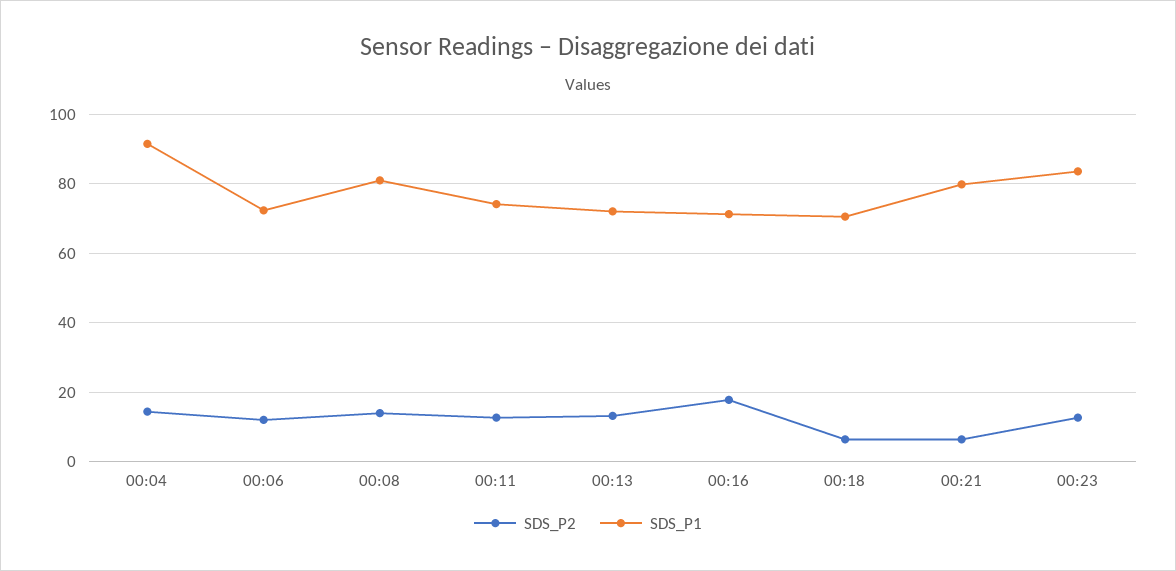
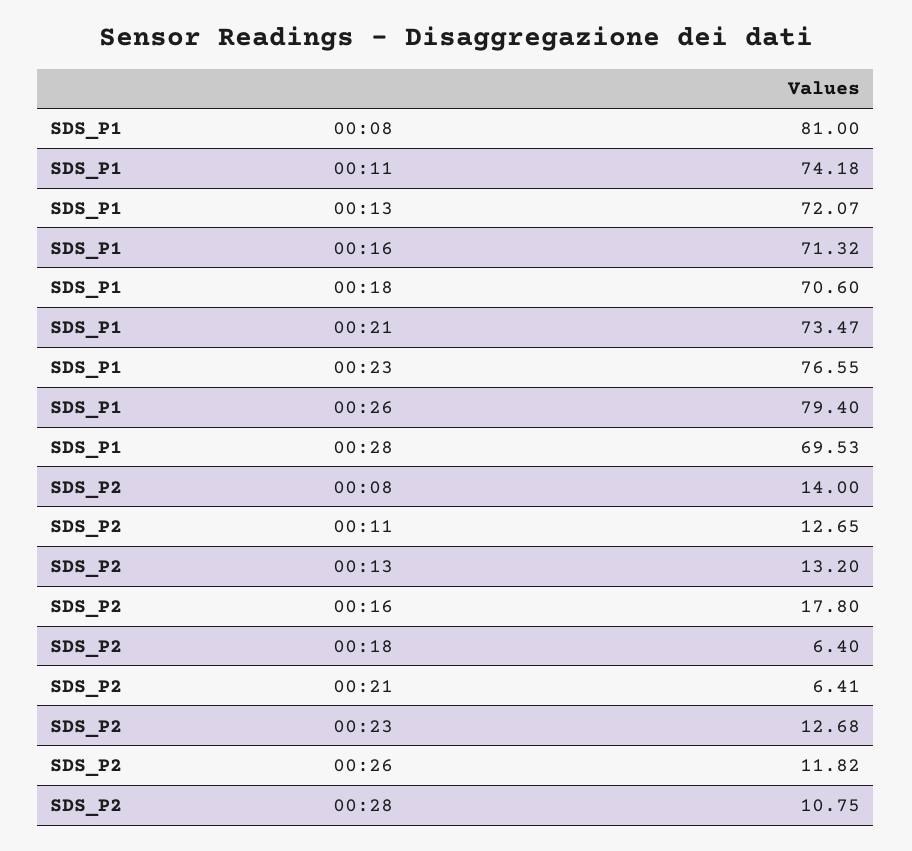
SDS_P2, 00:04: 14 -> none
SDS_P1, 00:04: 92 -> none
SDS_P2, 00:06: 12 -> none
SDS_P1, 00:06: 72 -> none
SDS_P1, 00:21: 80 -> 73.47
SDS_P1, 00:23: 84 -> 76.55
SDS_P1, 00:26: none -> 79.4
SDS_P1, 00:28: none -> 69.53
SDS_P2, 00:26: none -> 11.82
SDS_P2, 00:28: none -> 10.75

